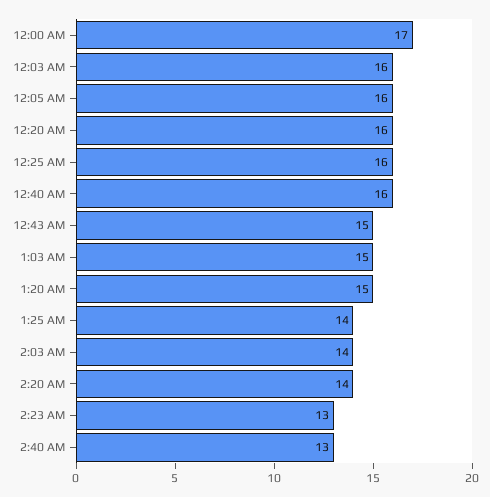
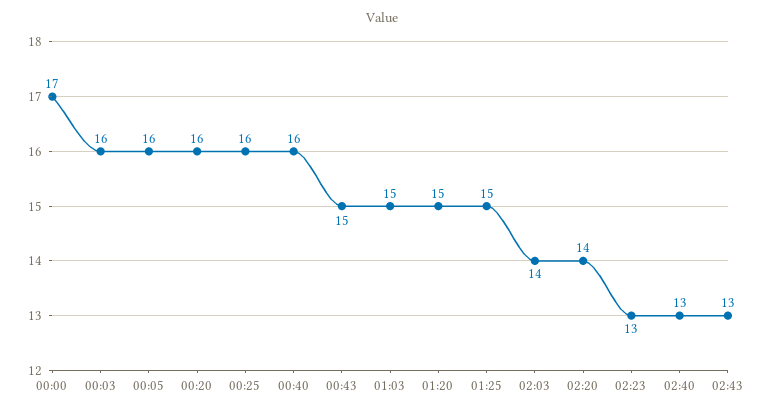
1:25 AM: 14 -> 15
02:43: none -> 13

